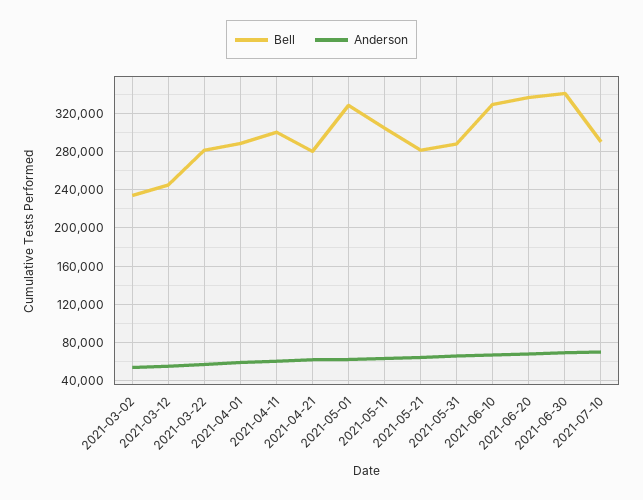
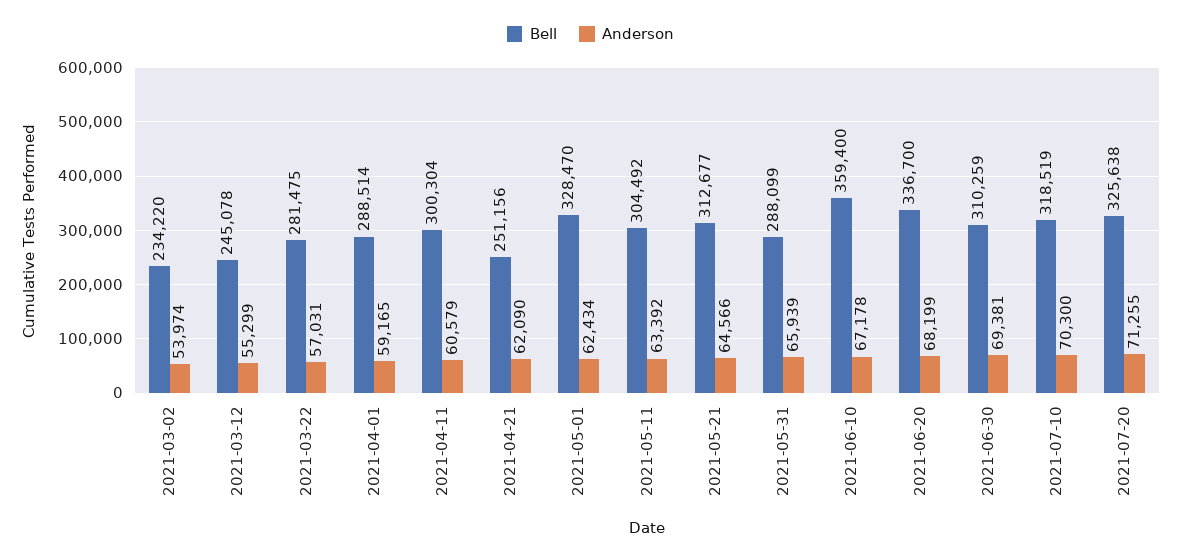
Bell, 2021-04-21: 280000 -> 251156
Bell, 2021-05-21: 280000 -> 312677
Bell, 2021-06-10: 330000 -> 359400
Bell, 2021-06-30: 340000 -> 310259
Bell, 2021-07-10: 290000 -> 318519
Bell, 2021-07-20: none -> 325638
Anderson, 2021-07-20: none -> 71255

